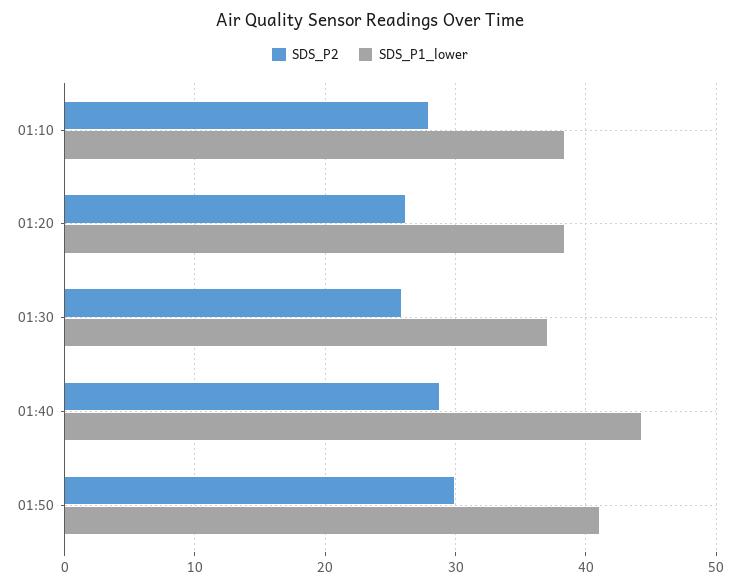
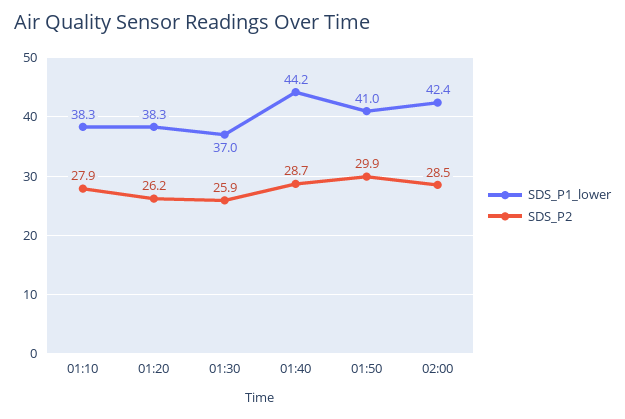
SDS_P1_lower, 02:00: none -> 42.4
SDS_P2, 02:00: none -> 28.5

